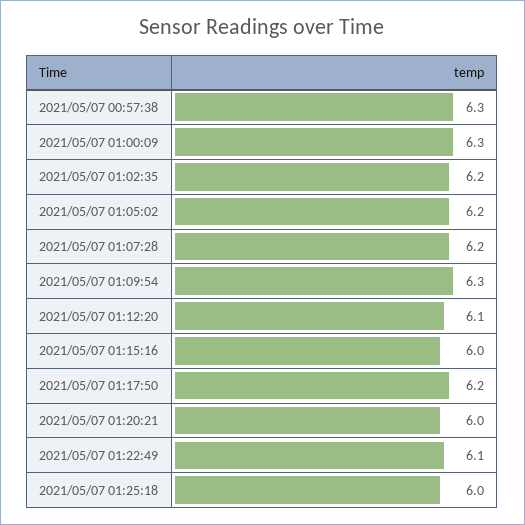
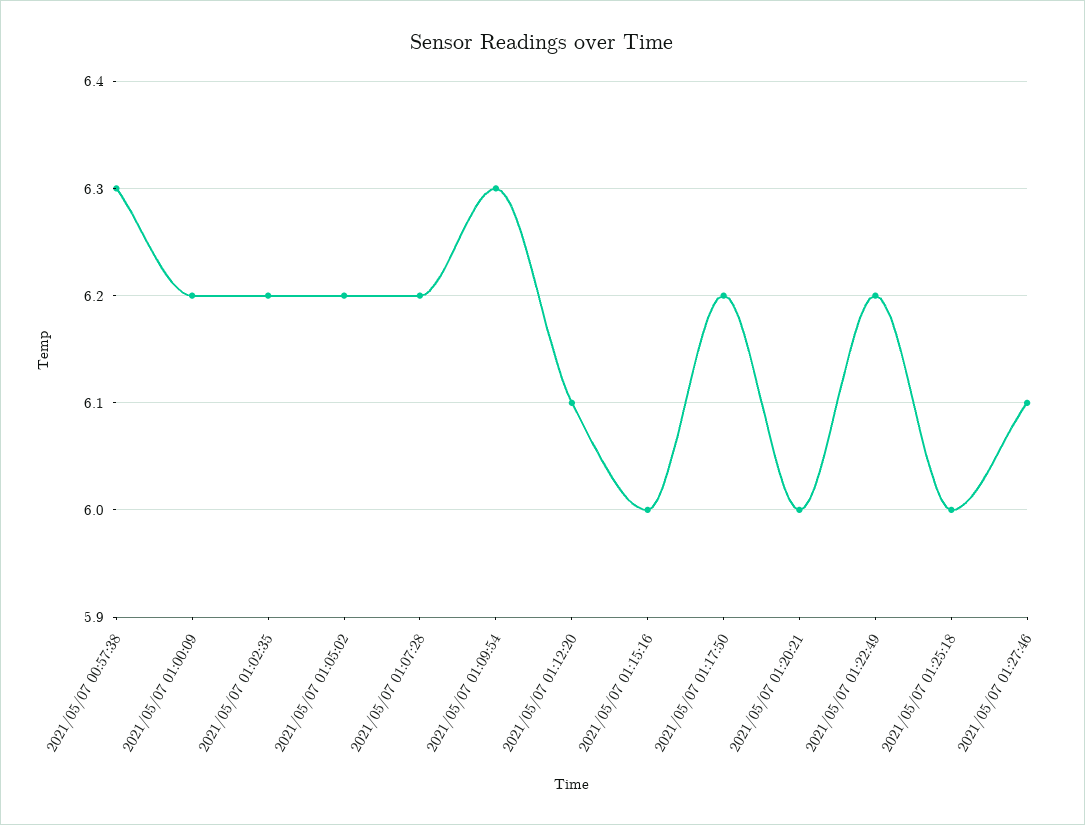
2021/05/07 01:00:09: 6.3 -> 6.2
2021/05/07 01:22:49: 6.1 -> 6.2
2021/05/07 01:27:46: none -> 6.1

